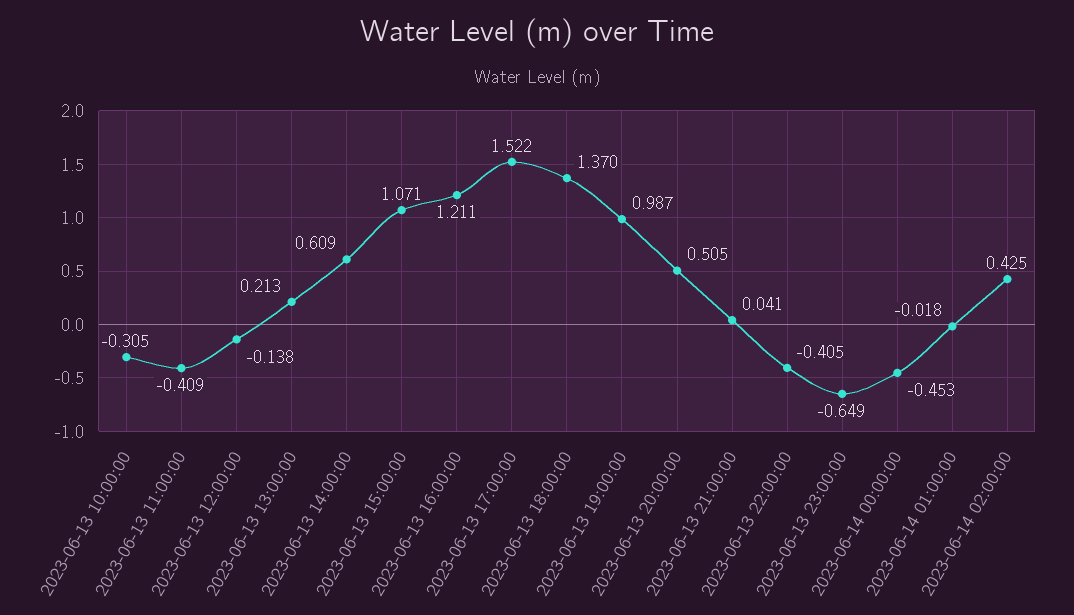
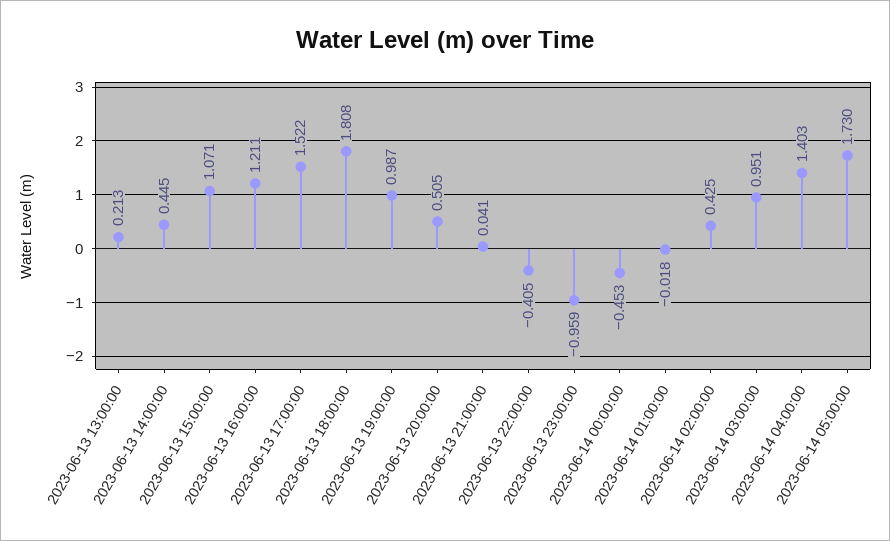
2023-06-13 10:00:00: -0.305 -> none
2023-06-13 11:00:00: -0.409 -> none
2023-06-13 12:00:00: -0.138 -> none
2023-06-13 14:00:00: 0.609 -> 0.445
2023-06-13 18:00:00: 1.37 -> 1.808
2023-06-13 23:00:00: -0.649 -> -0.959
2023-06-14 03:00:00: none -> 0.951
2023-06-14 04:00:00: none -> 1.403
2023-06-14 05:00:00: none -> 1.73

